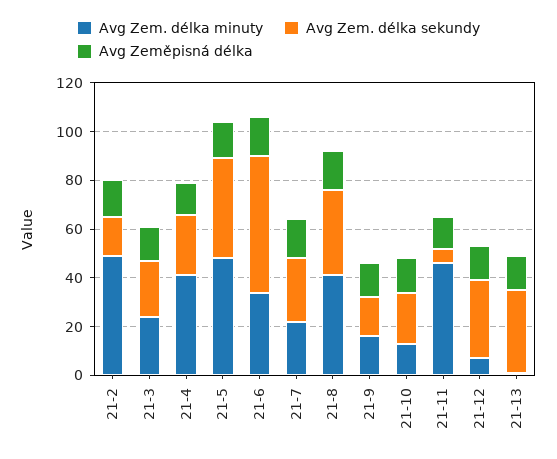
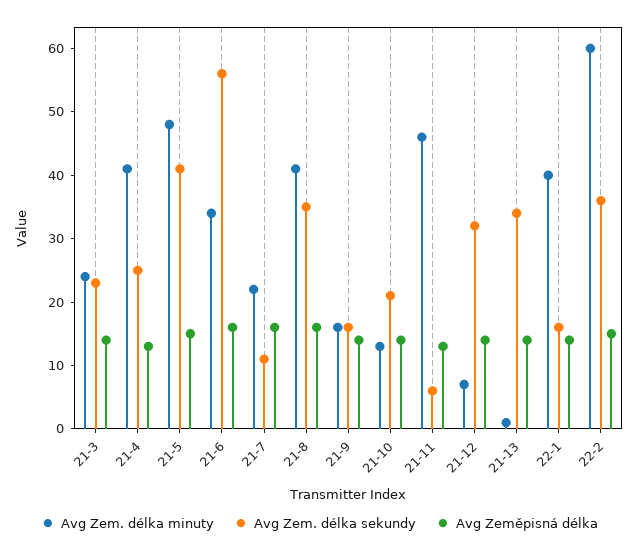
Avg Zem. délka minuty, 21-2: 50 -> none
Avg Zem. délka sekundy, 21-2: 15 -> none
Avg Zeměpisná délka, 21-2: 15 -> none
Avg Zem. délka sekundy, 21-7: 25 -> 10
Avg Zem. délka minuty, 22-1: none -> 40
Avg Zem. délka sekundy, 22-1: none -> 15
Avg Zeměpisná délka, 22-1: none -> 15
Avg Zem. délka minuty, 22-2: none -> 60
Avg Zem. délka sekundy, 22-2: none -> 35
Avg Zeměpisná délka, 22-2: none -> 15

